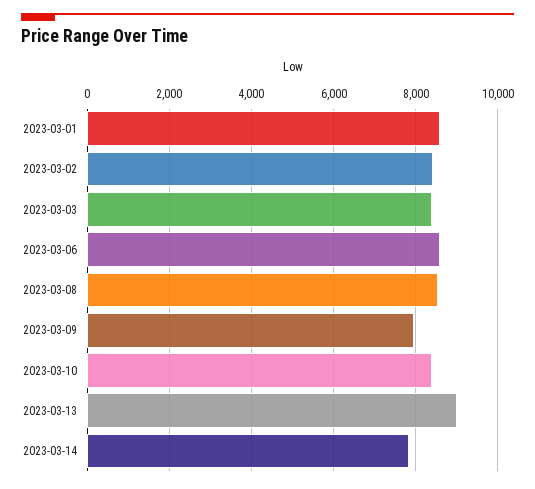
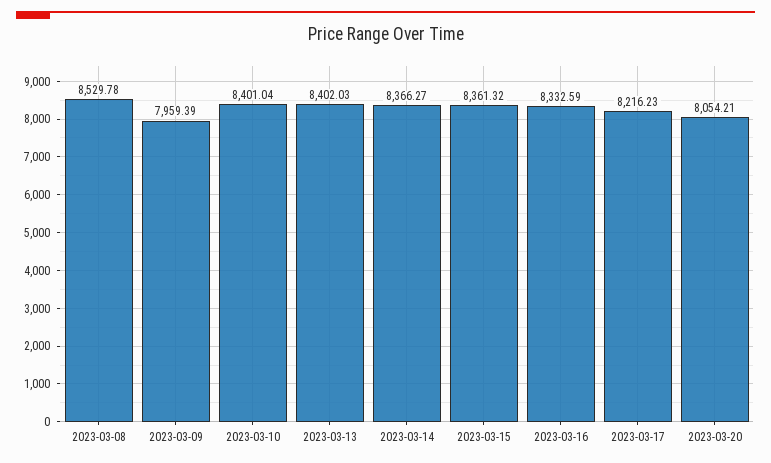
2023-03-01: 8600 -> none
2023-03-02: 8400 -> none
2023-03-03: 8400 -> none
2023-03-06: 8600 -> none
2023-03-13: 9000 -> 8402.03
2023-03-14: 7800 -> 8366.27
2023-03-15: none -> 8361.32
2023-03-16: none -> 8332.59
2023-03-17: none -> 8216.23
2023-03-20: none -> 8054.21

